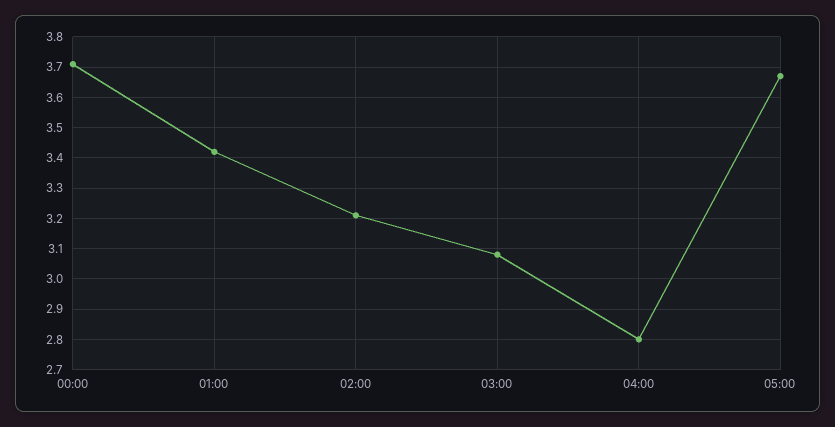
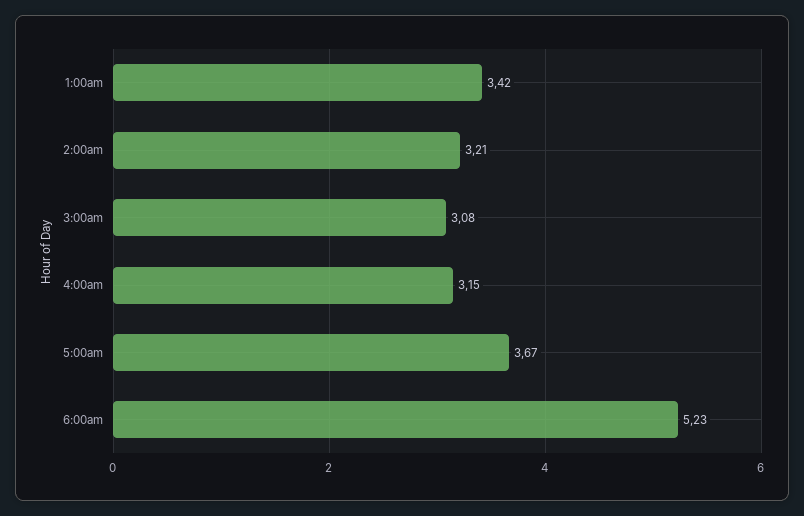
00:00: 3.7 -> none
04:00: 2.8 -> 3.15
6:00am: none -> 5.23

